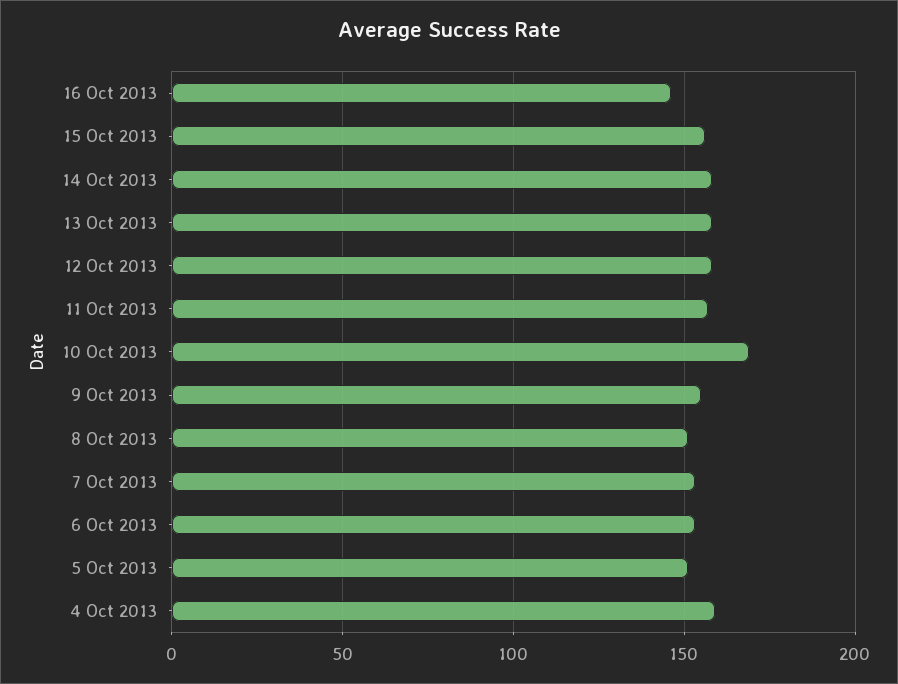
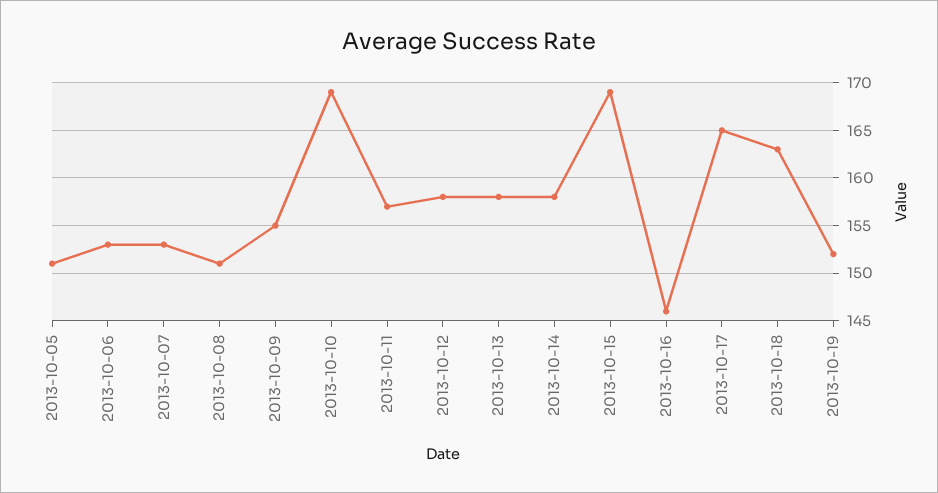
15 Oct 2013: 155 -> 169
4 Oct 2013: 160 -> none
2013-10-17: none -> 165
2013-10-18: none -> 163
2013-10-19: none -> 152

